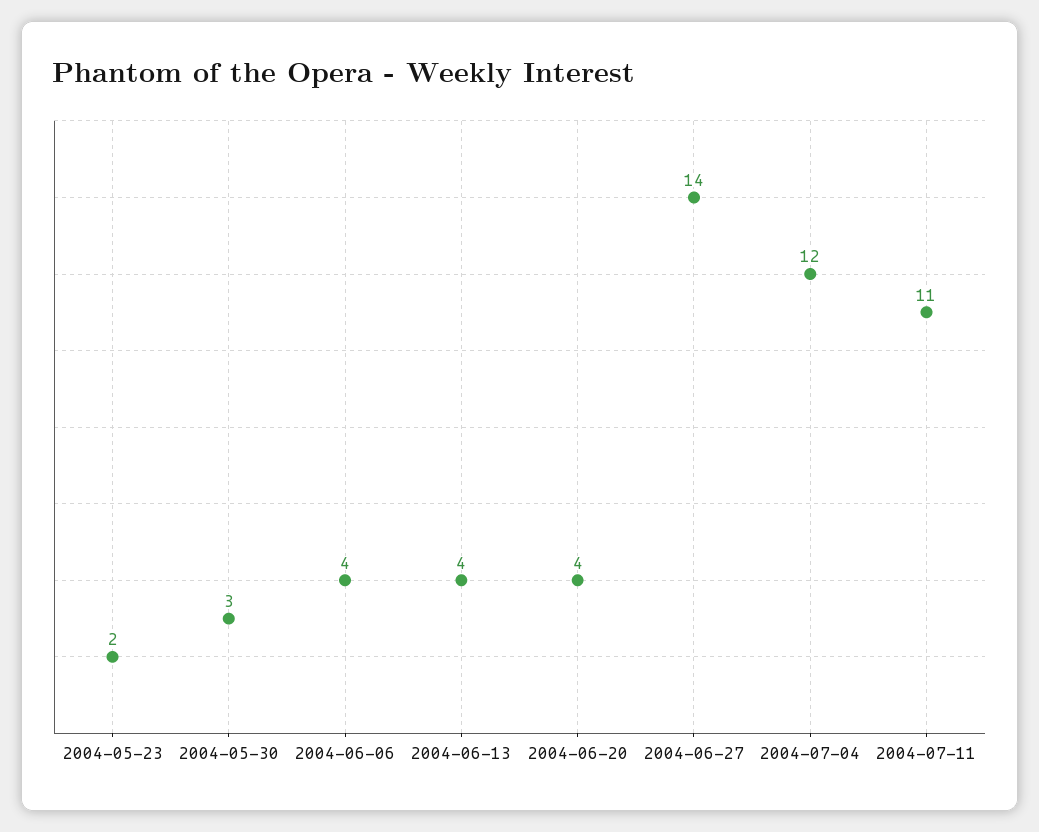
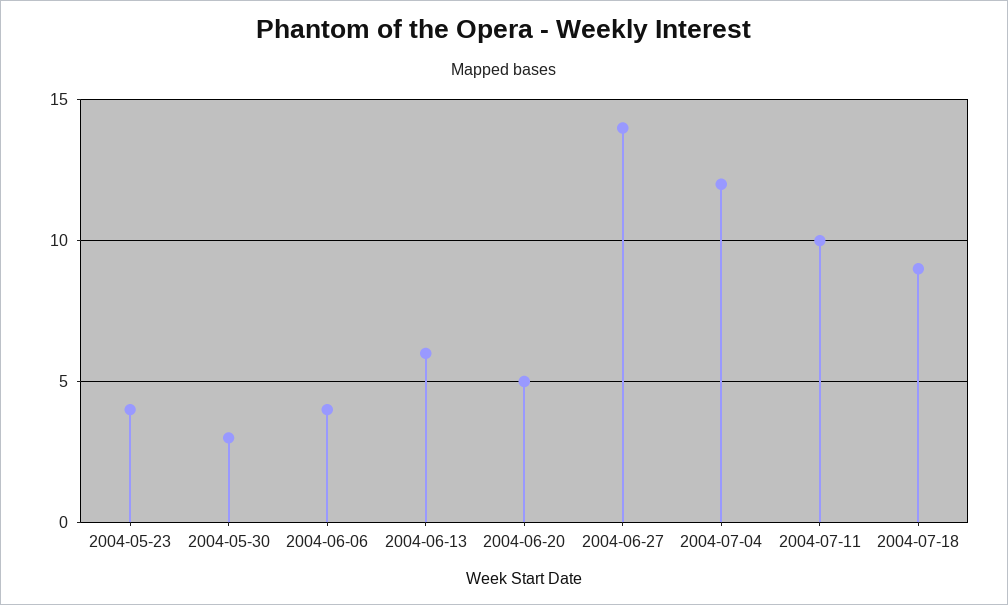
2004-05-23: 2 -> 4
2004-06-13: 4 -> 6
2004-06-20: 4 -> 5
2004-07-11: 11 -> 10
2004-07-18: none -> 9

